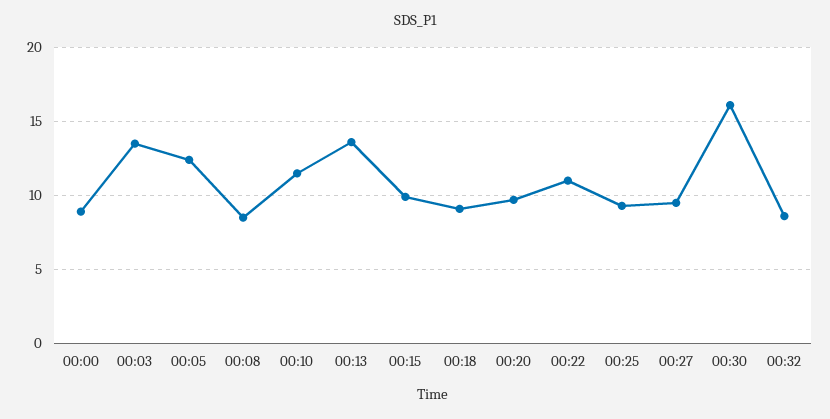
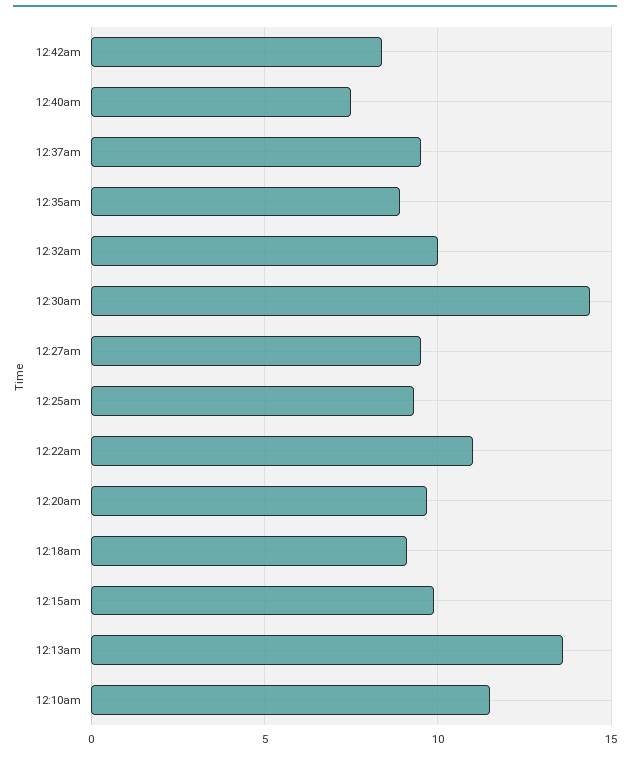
00:00: 9 -> none
00:03: 13.5 -> none
00:05: 12.5 -> none
00:08: 8.5 -> none
00:30: 16 -> 14.5
00:32: 8.5 -> 10
12:42am: none -> 8.5
12:40am: none -> 7.5
12:37am: none -> 9.5
12:35am: none -> 9

